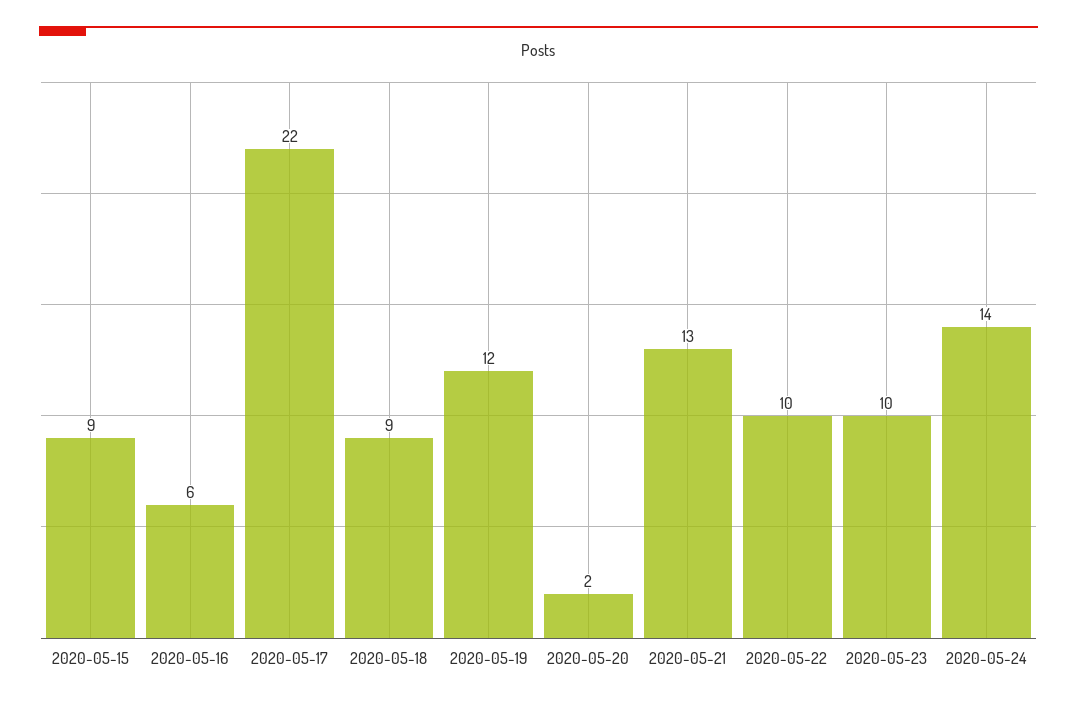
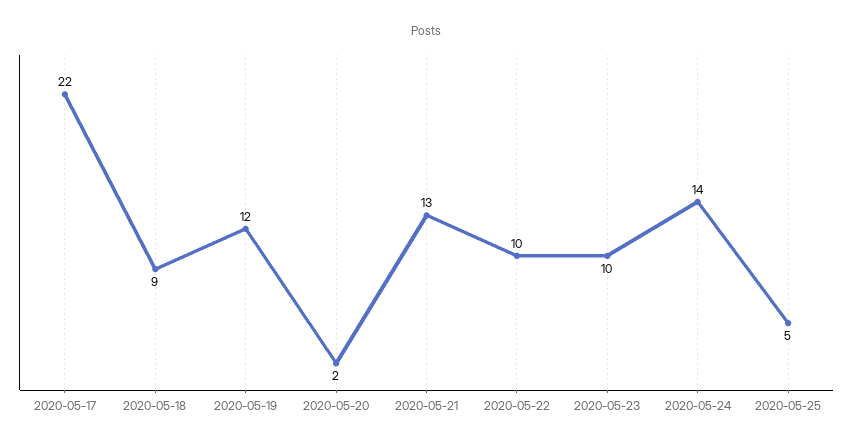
2020-05-15: 9 -> none
2020-05-16: 6 -> none
2020-05-25: none -> 5

